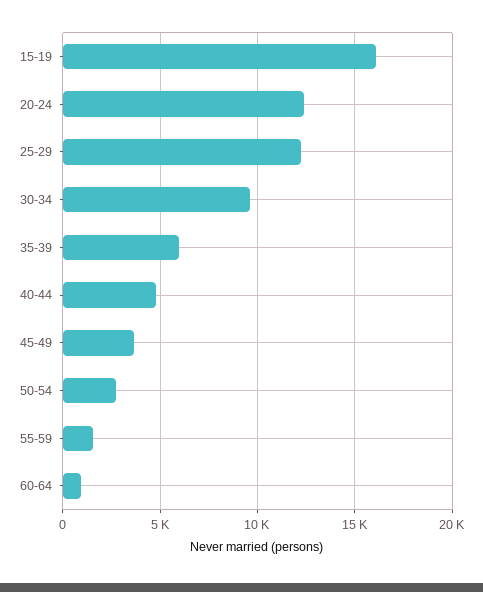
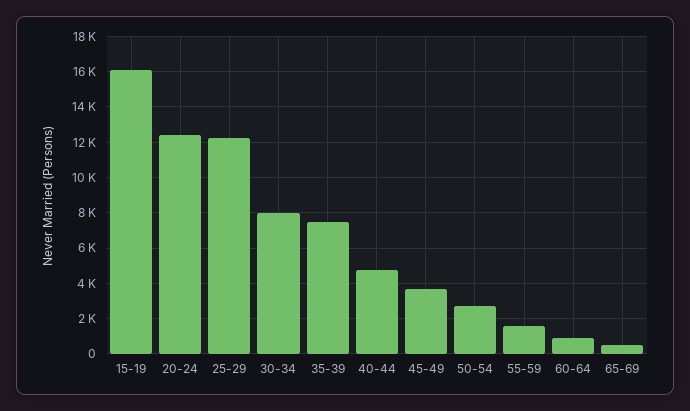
30-34: 9500 -> 8000
35-39: 6000 -> 7500
65-69: none -> 500

